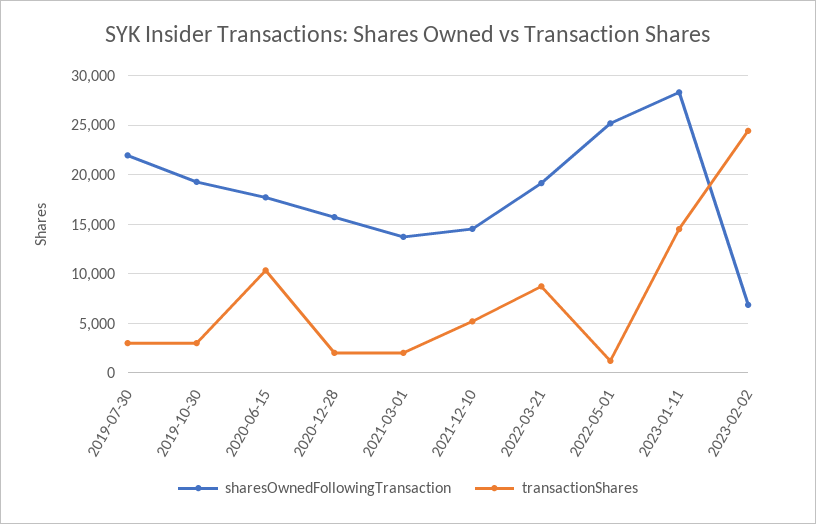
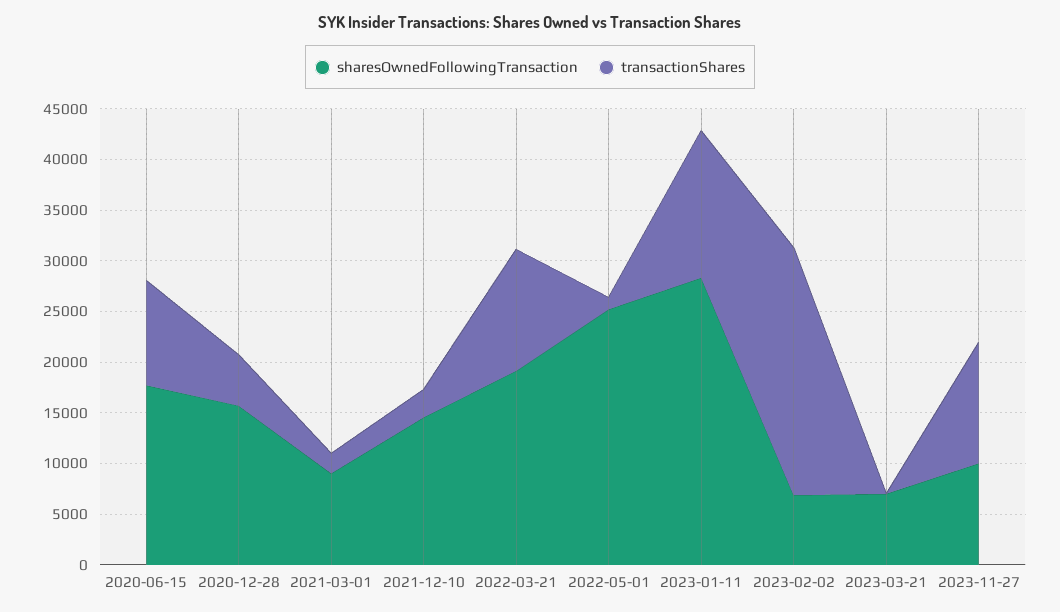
sharesOwnedFollowingTransaction, 2019-07-30: 22000 -> none
transactionShares, 2019-07-30: 3000 -> none
sharesOwnedFollowingTransaction, 2019-10-30: 19000 -> none
transactionShares, 2019-10-30: 3000 -> none
transactionShares, 2020-12-28: 2000 -> 5000
sharesOwnedFollowingTransaction, 2021-03-01: 14000 -> 9000
transactionShares, 2021-12-10: 5000 -> 3000
transactionShares, 2022-03-21: 9000 -> 12000
sharesOwnedFollowingTransaction, 2023-03-21: none -> 7000
transactionShares, 2023-03-21: none -> 0
sharesOwnedFollowingTransaction, 2023-11-27: none -> 10000
transactionShares, 2023-11-27: none -> 12000

